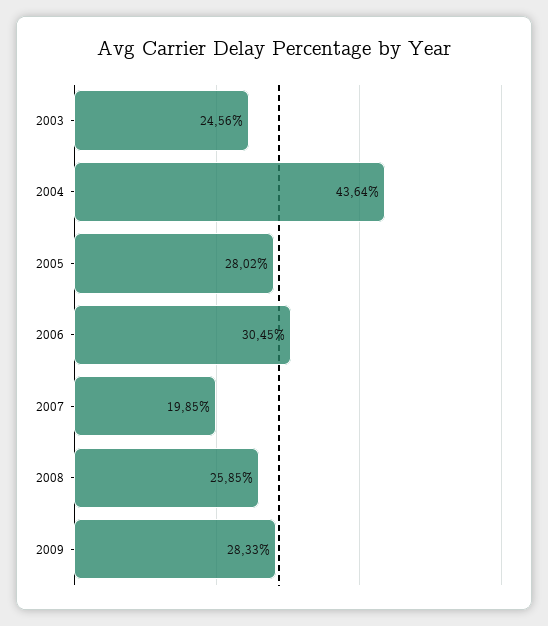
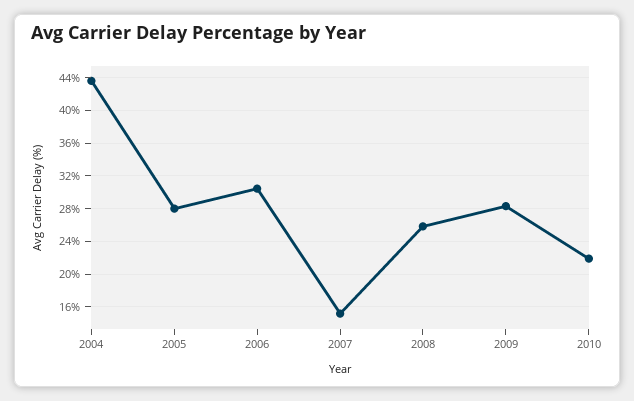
2003: 24.56 -> none
2007: 19.85 -> 15
2010: none -> 22

